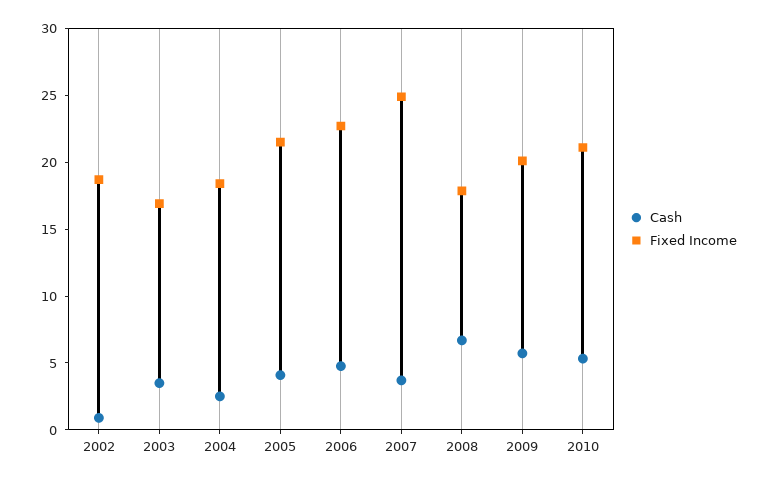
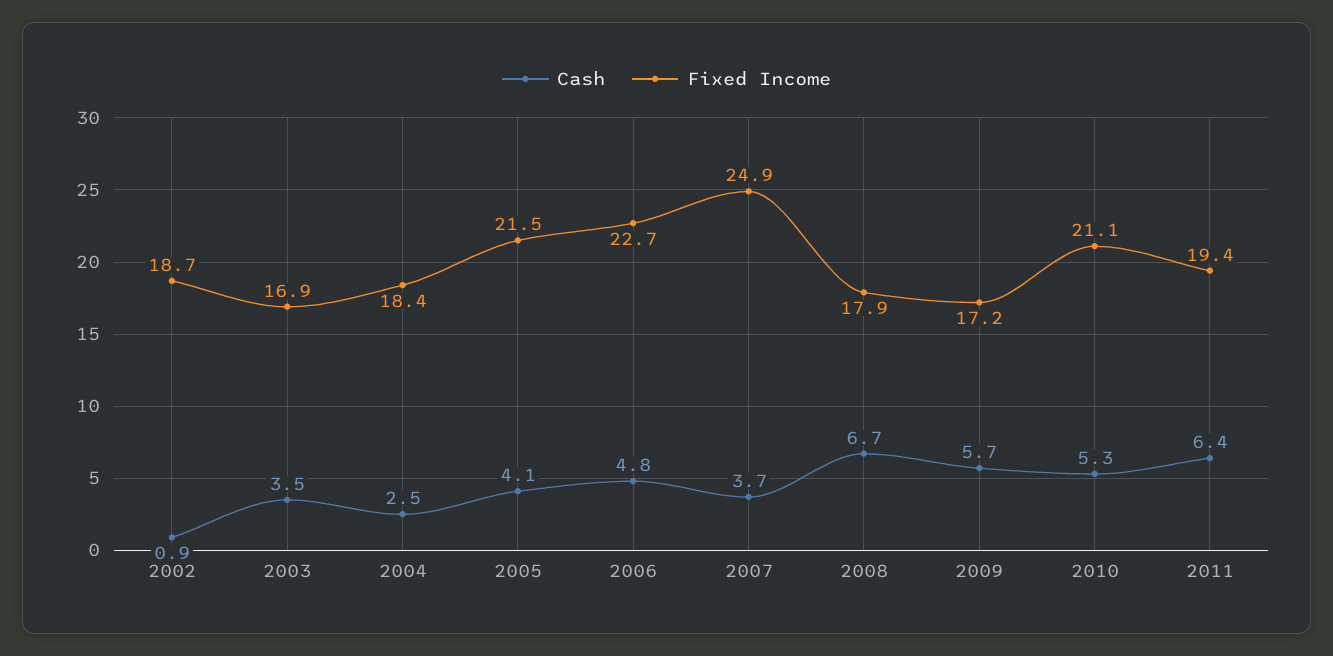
Fixed Income, 2009: 20 -> 17.2
Cash, 2011: none -> 6.4
Fixed Income, 2011: none -> 19.4

